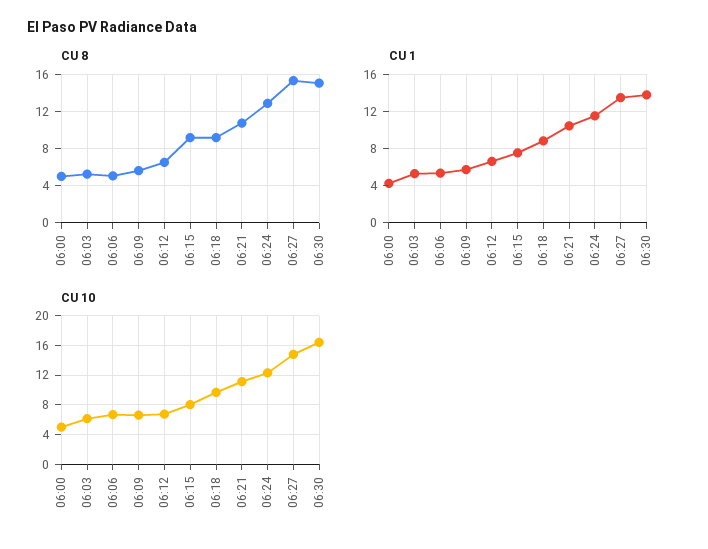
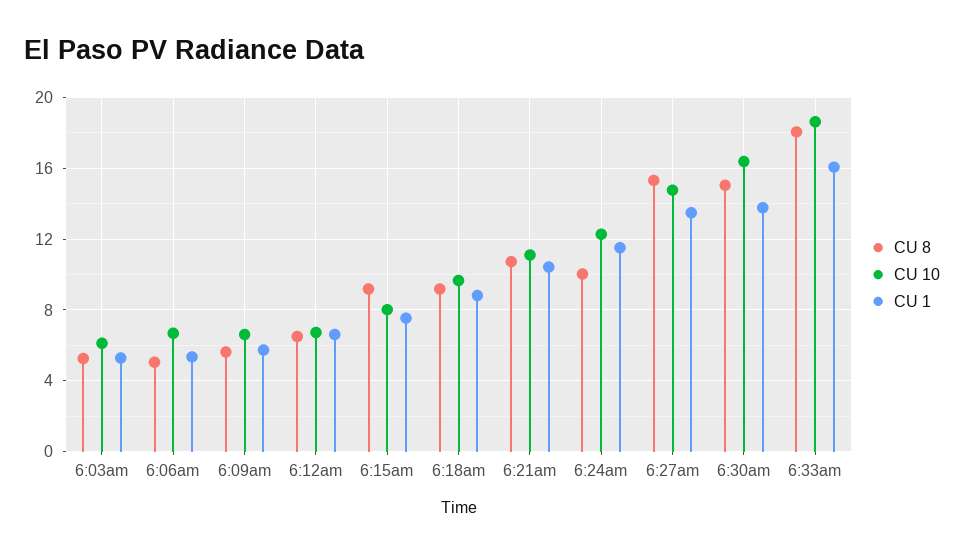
CU 8, 06:00: 5 -> none
CU 8, 06:24: 13 -> 10
CU 1, 06:00: 4 -> none
CU 10, 06:00: 5 -> none
CU 8, 6:33am: none -> 18
CU 10, 6:33am: none -> 18.5
CU 1, 6:33am: none -> 16

